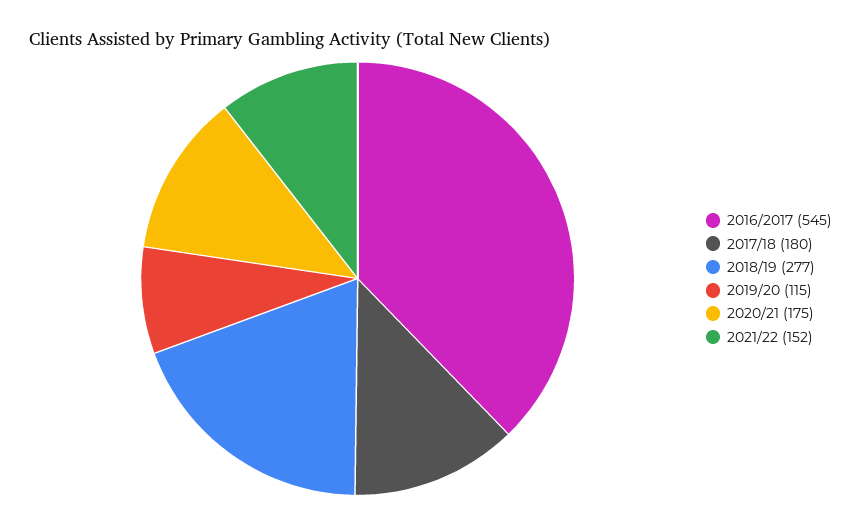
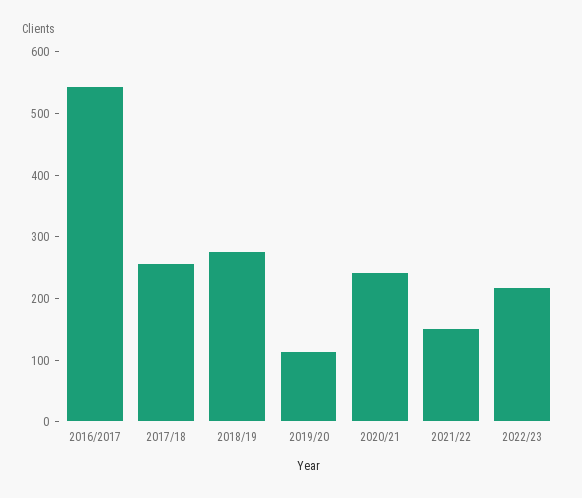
2017/18: 180 -> 260
2020/21: 175 -> 240
2022/23: none -> 220

